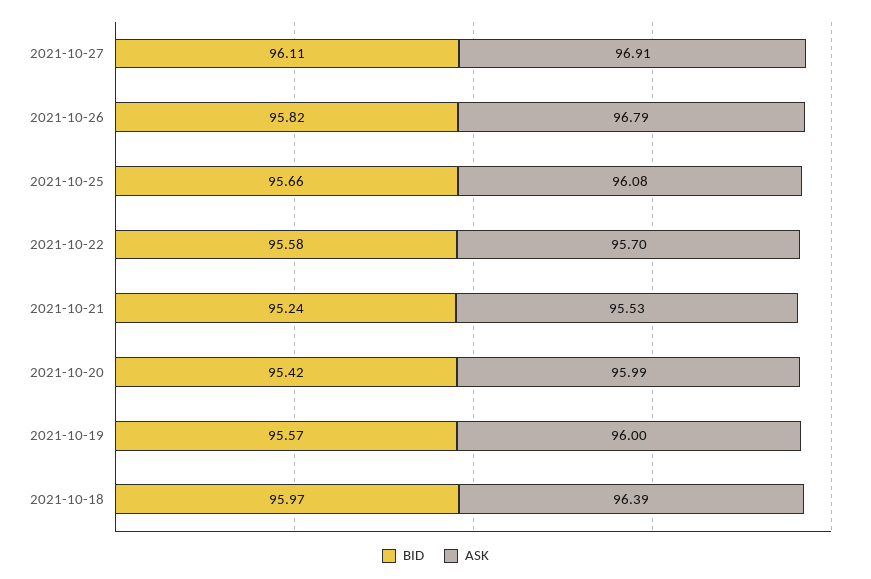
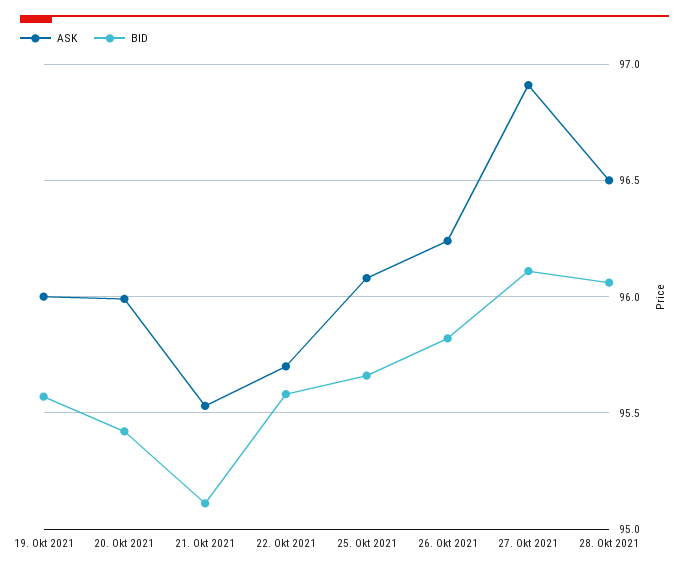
ASK, 2021-10-26: 96.79 -> 96.25
BID, 2021-10-21: 95.24 -> 95.1
BID, 2021-10-18: 95.97 -> none
ASK, 2021-10-18: 96.39 -> none
ASK, 28. Okt 2021: none -> 96.5
BID, 28. Okt 2021: none -> 96.05

